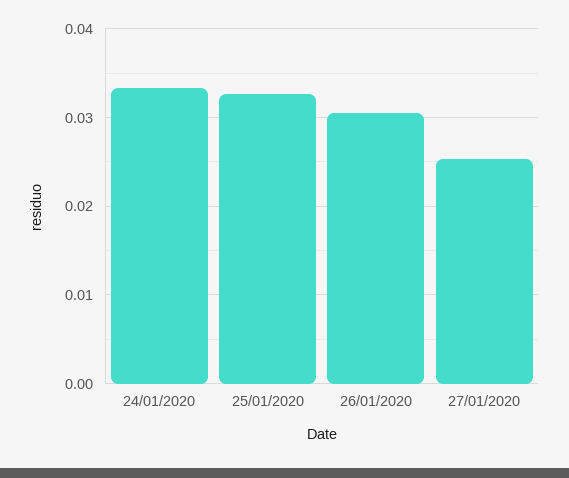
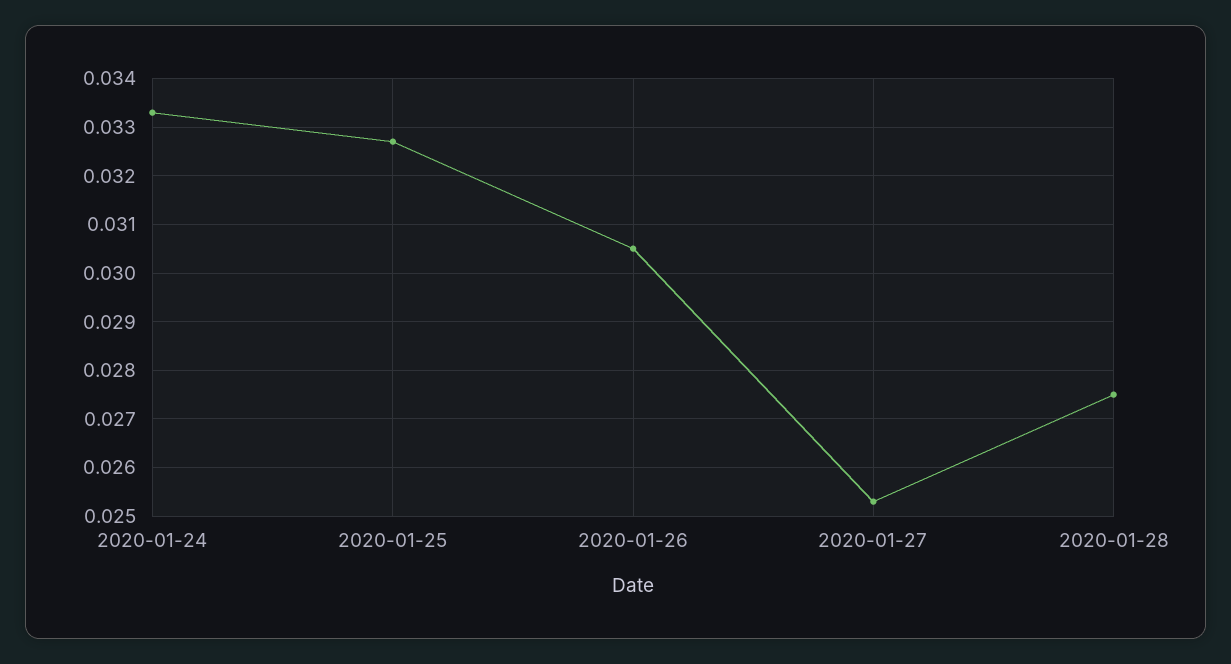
2020-01-28: none -> 0.0275

